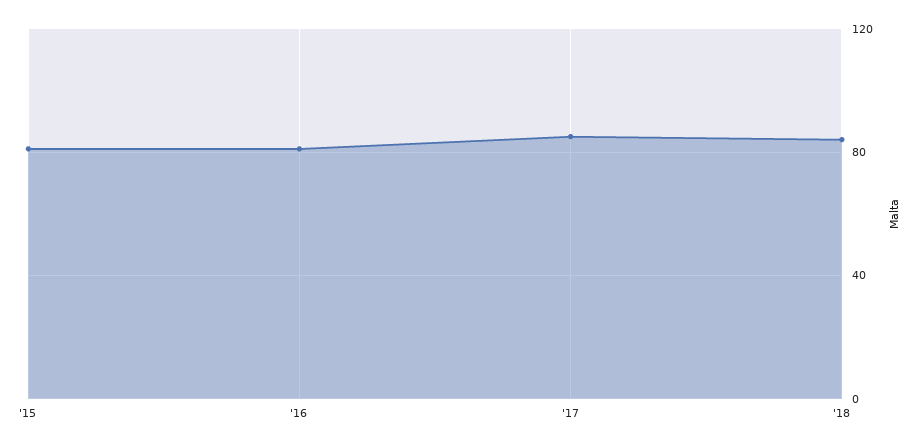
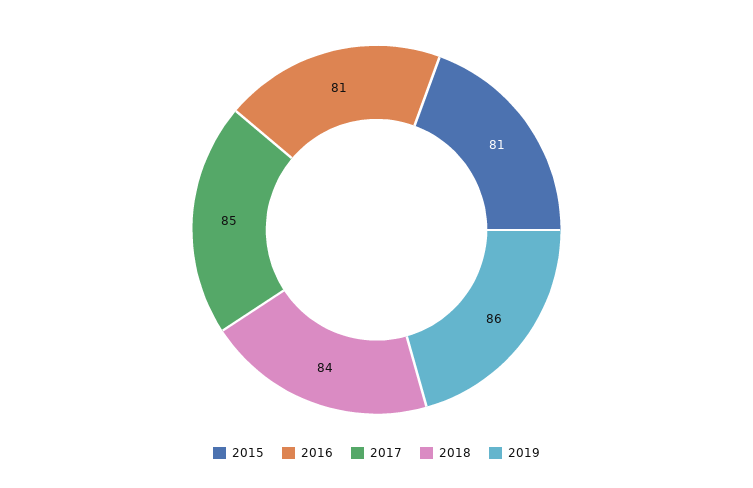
2019: none -> 86

